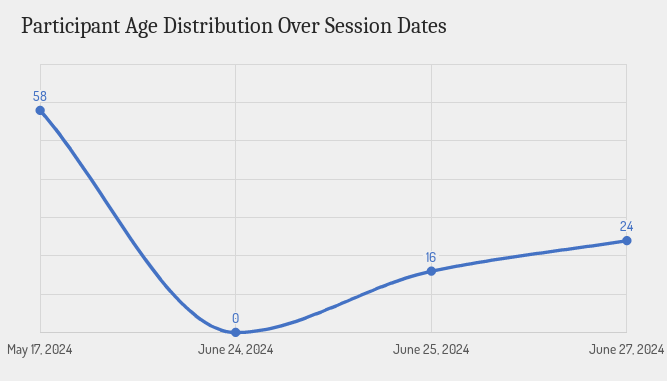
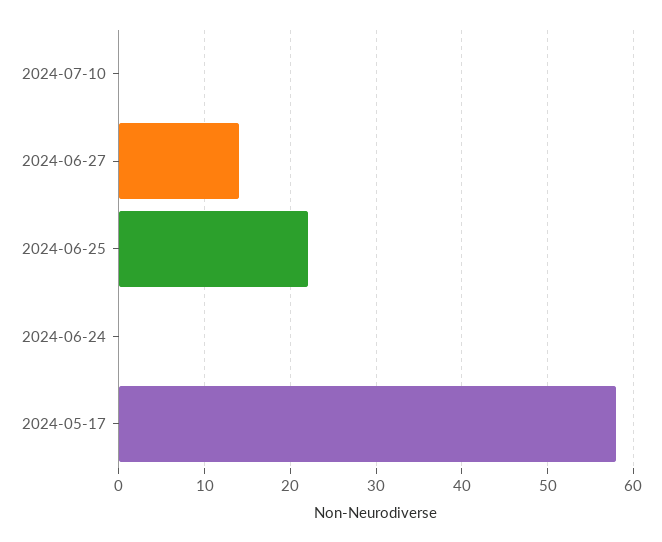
June 25, 2024: 16 -> 22
June 27, 2024: 24 -> 14
2024-07-10: none -> 0

